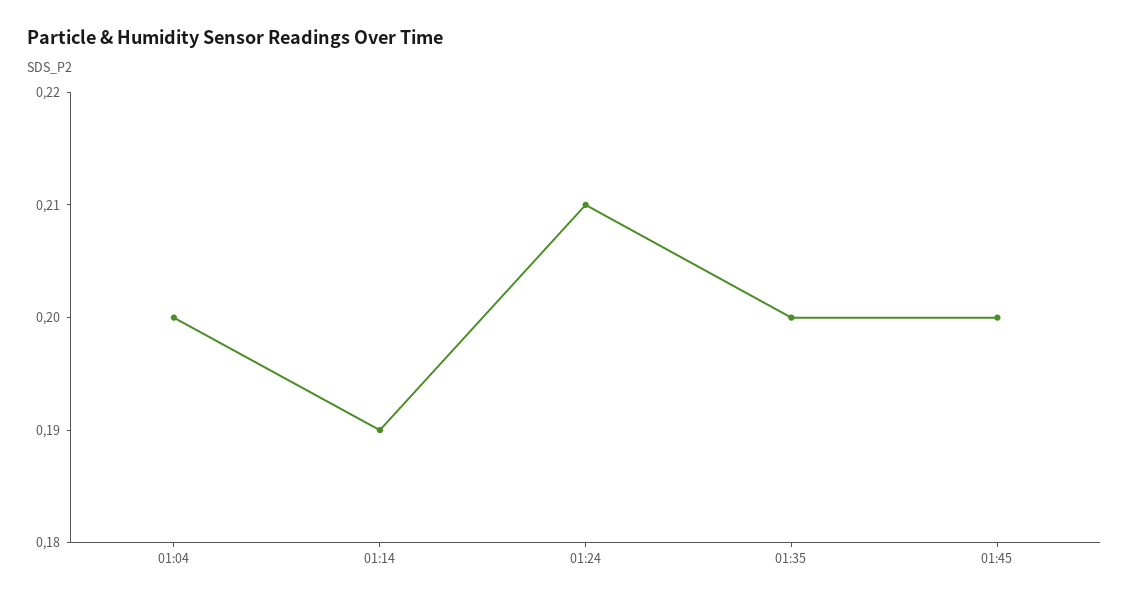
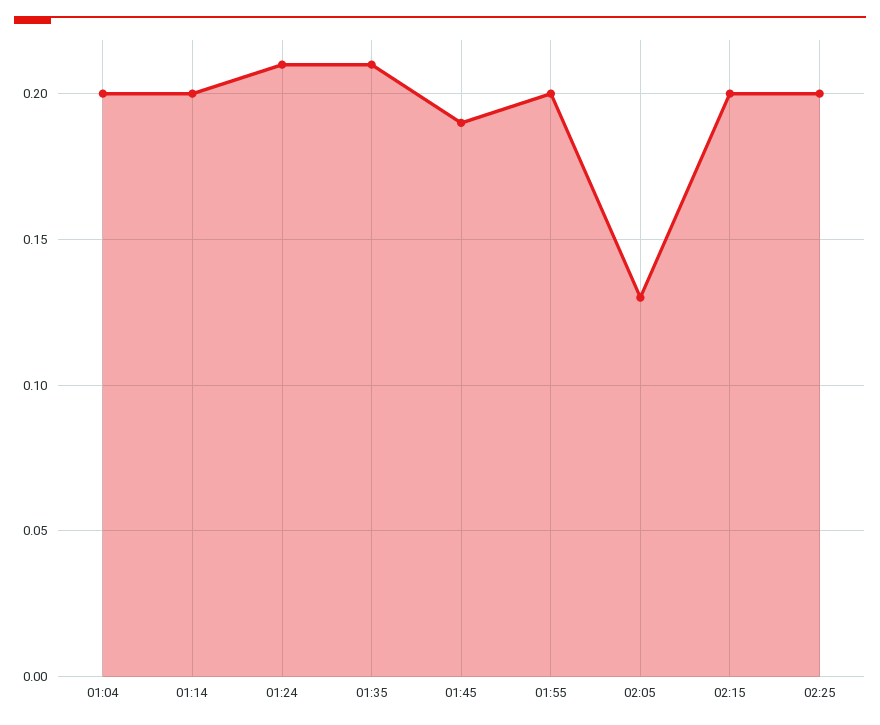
01:14: 0.19 -> 0.2
01:35: 0.2 -> 0.21
01:45: 0.2 -> 0.19
01:55: none -> 0.2
02:05: none -> 0.13
02:15: none -> 0.2
02:25: none -> 0.2

